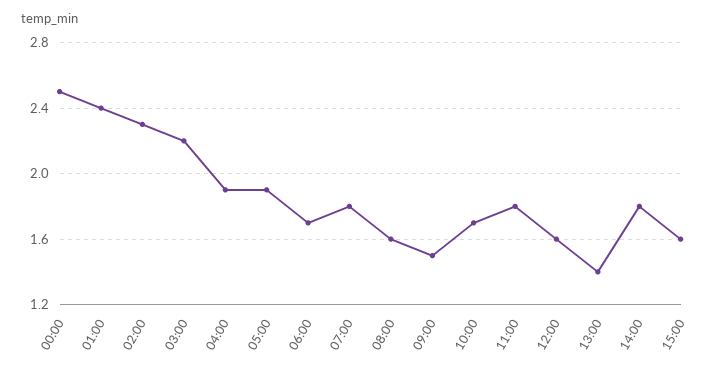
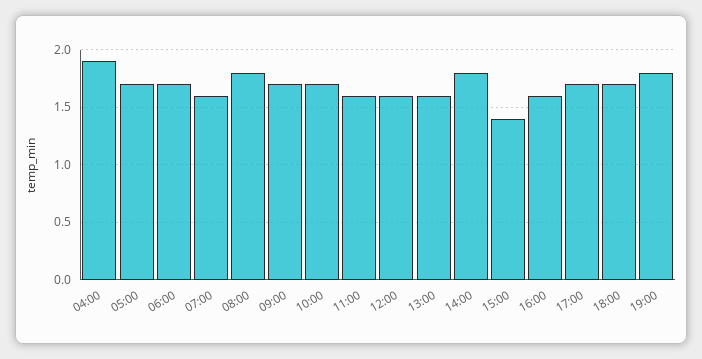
00:00: 2.5 -> none
01:00: 2.4 -> none
02:00: 2.3 -> none
03:00: 2.2 -> none
05:00: 1.9 -> 1.7
07:00: 1.8 -> 1.6
08:00: 1.6 -> 1.8
09:00: 1.5 -> 1.7
11:00: 1.8 -> 1.6
13:00: 1.4 -> 1.6
15:00: 1.6 -> 1.4
16:00: none -> 1.6
17:00: none -> 1.7
18:00: none -> 1.7
19:00: none -> 1.8

